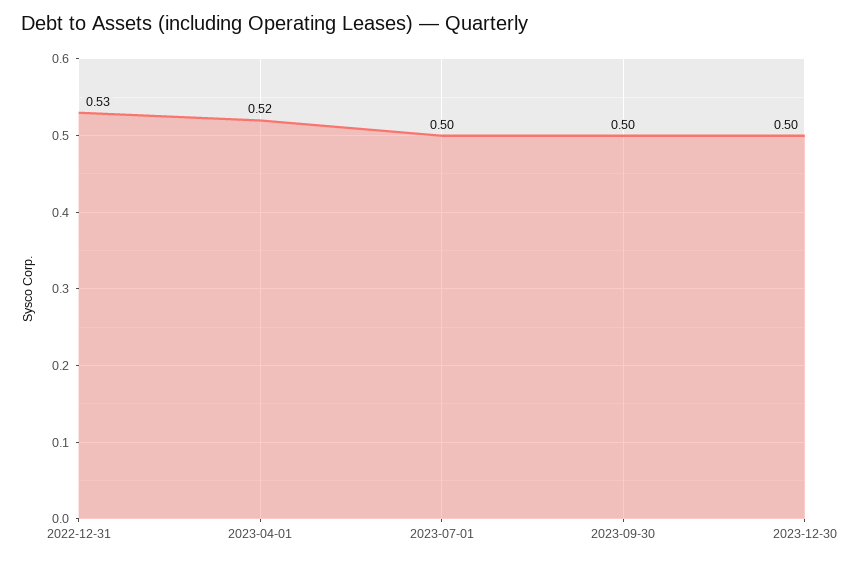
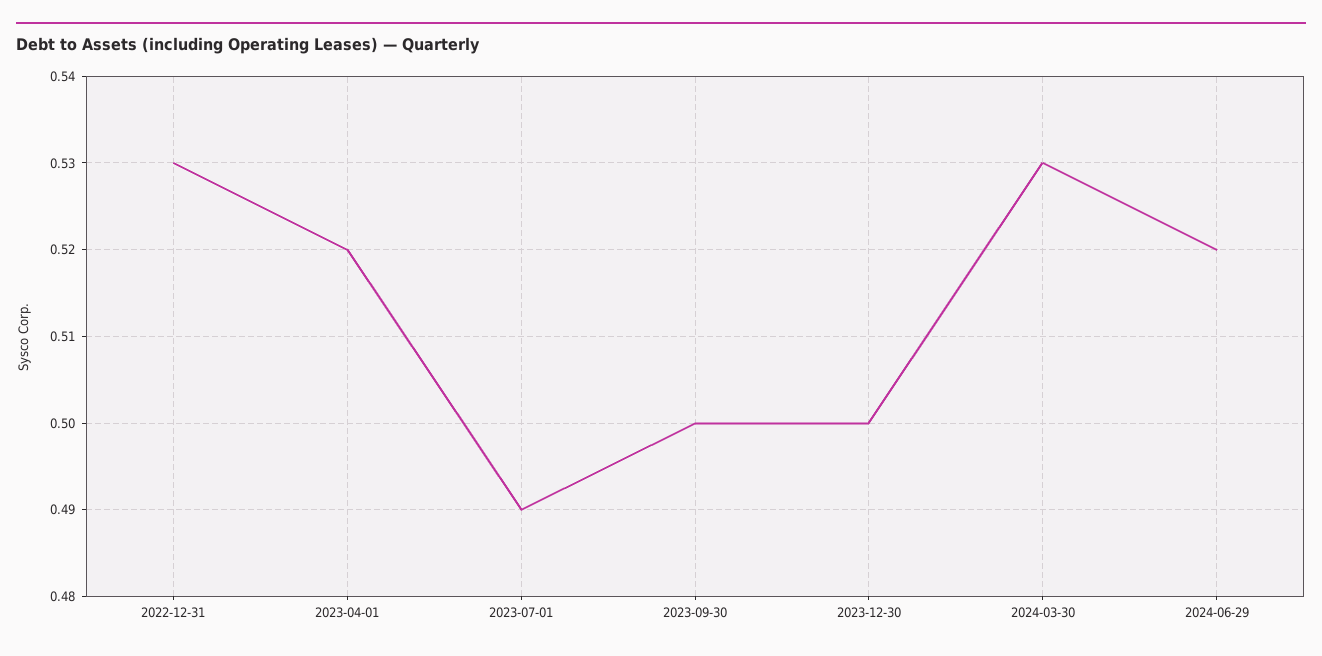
2023-07-01: 0.5 -> 0.49
2024-03-30: none -> 0.53
2024-06-29: none -> 0.52

